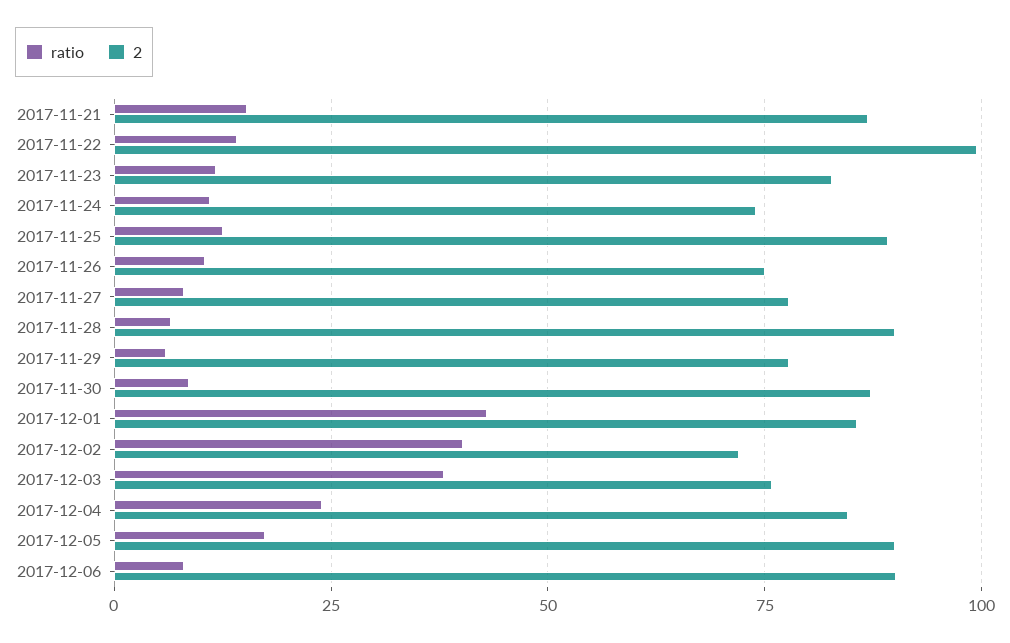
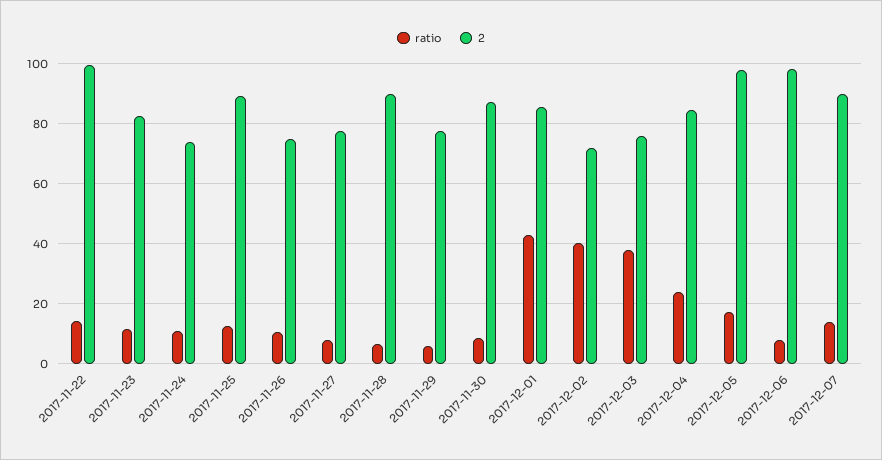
ratio, 2017-11-21: 15 -> none
2, 2017-11-21: 87.5 -> none
2, 2017-12-05: 90 -> 98
2, 2017-12-06: 90 -> 98
ratio, 2017-12-07: none -> 14
2, 2017-12-07: none -> 90

